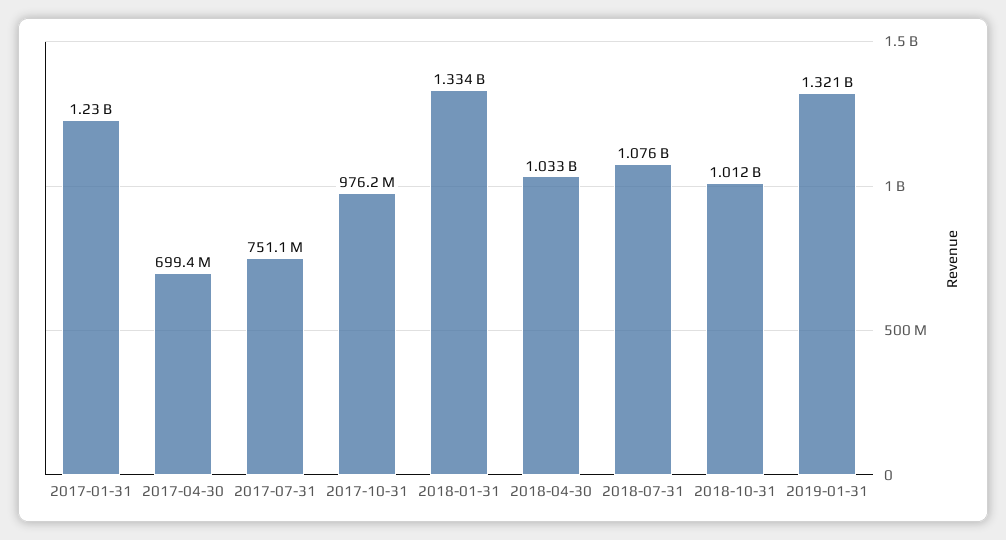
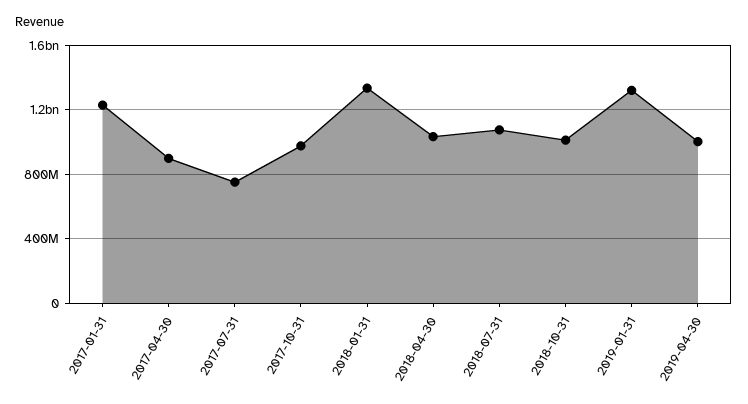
2017-04-30: 699400000 -> 900000000
2019-04-30: none -> 1000000000

